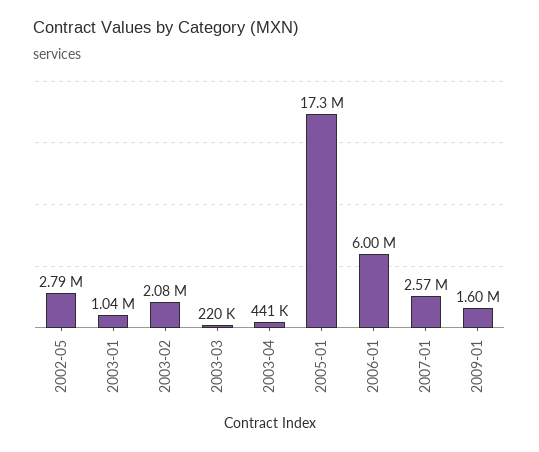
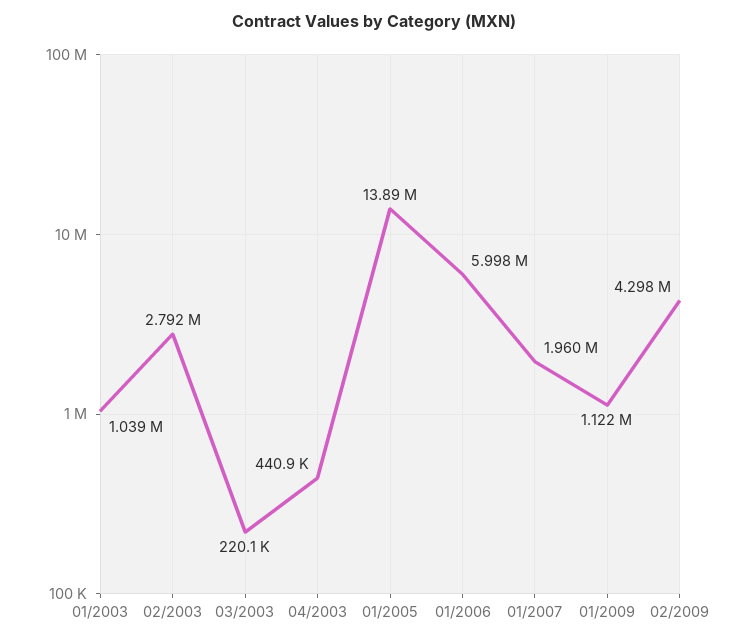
2002-05: 2790000 -> none
2003-02: 2080000 -> 2792000
2005-01: 17300000 -> 13890000
2007-01: 2570000 -> 1960000
2009-01: 1600000 -> 1122000
02/2009: none -> 4298000

